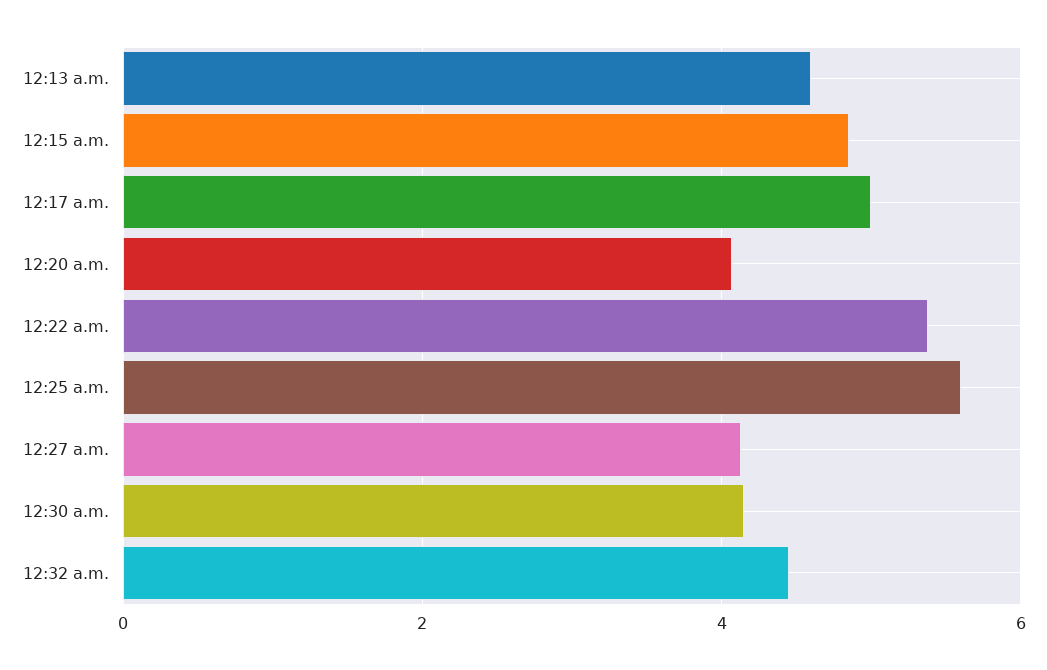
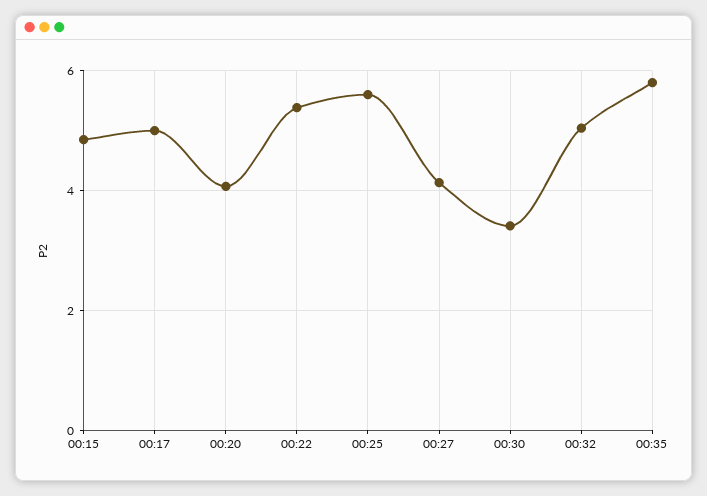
12:13 a.m.: 4.6 -> none
12:30 a.m.: 4.2 -> 3.4
12:32 a.m.: 4.4 -> 5
00:35: none -> 5.8

